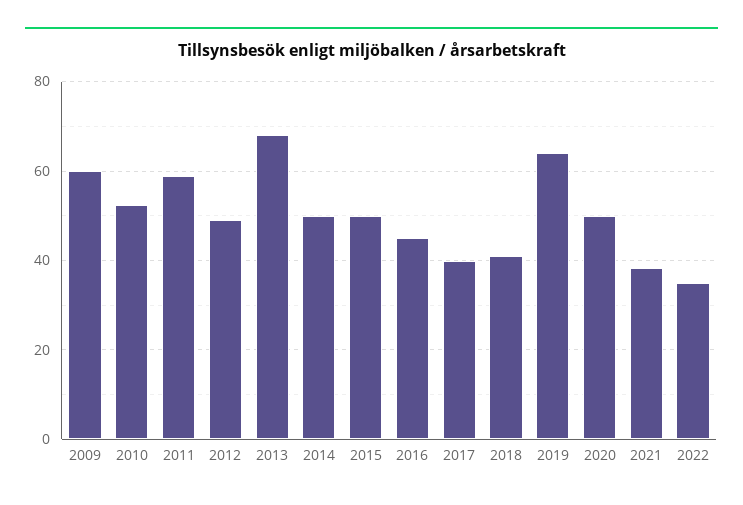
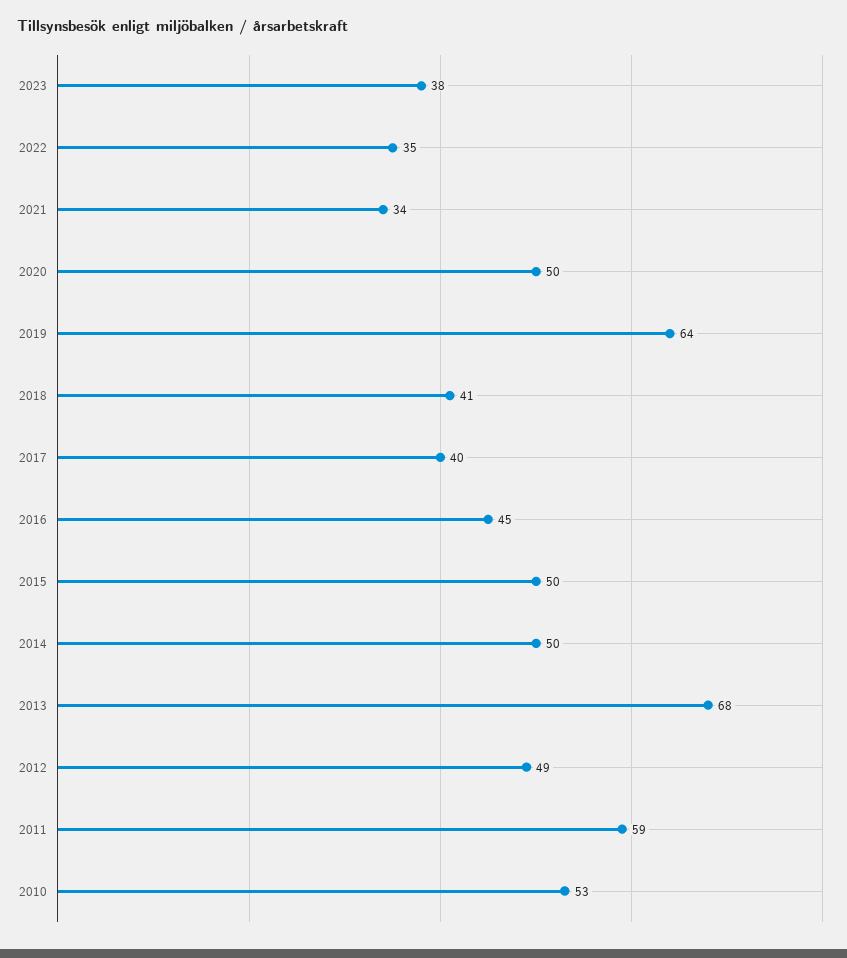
2009: 60 -> none
2021: 38 -> 34
2023: none -> 38

